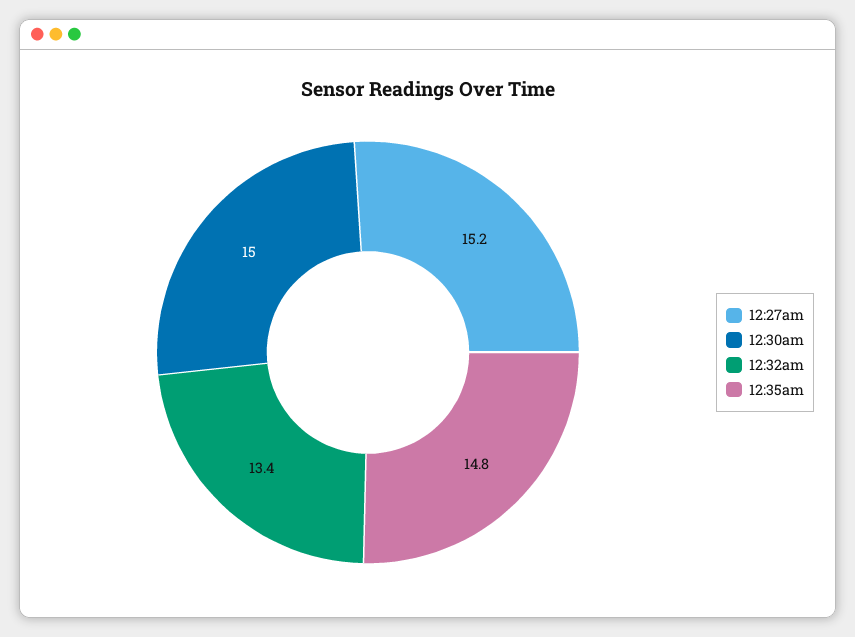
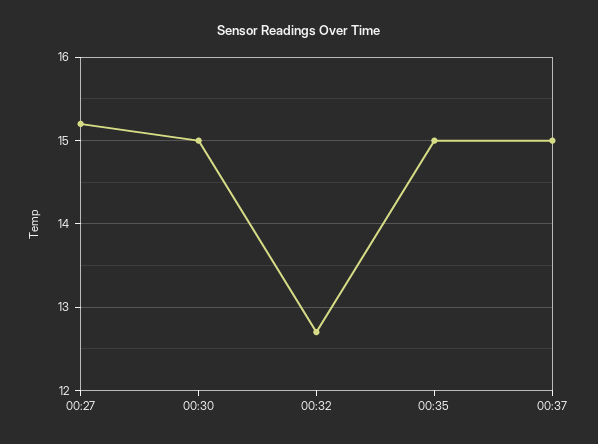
12:32am: 13.4 -> 12.7
12:35am: 14.8 -> 15
00:37: none -> 15

